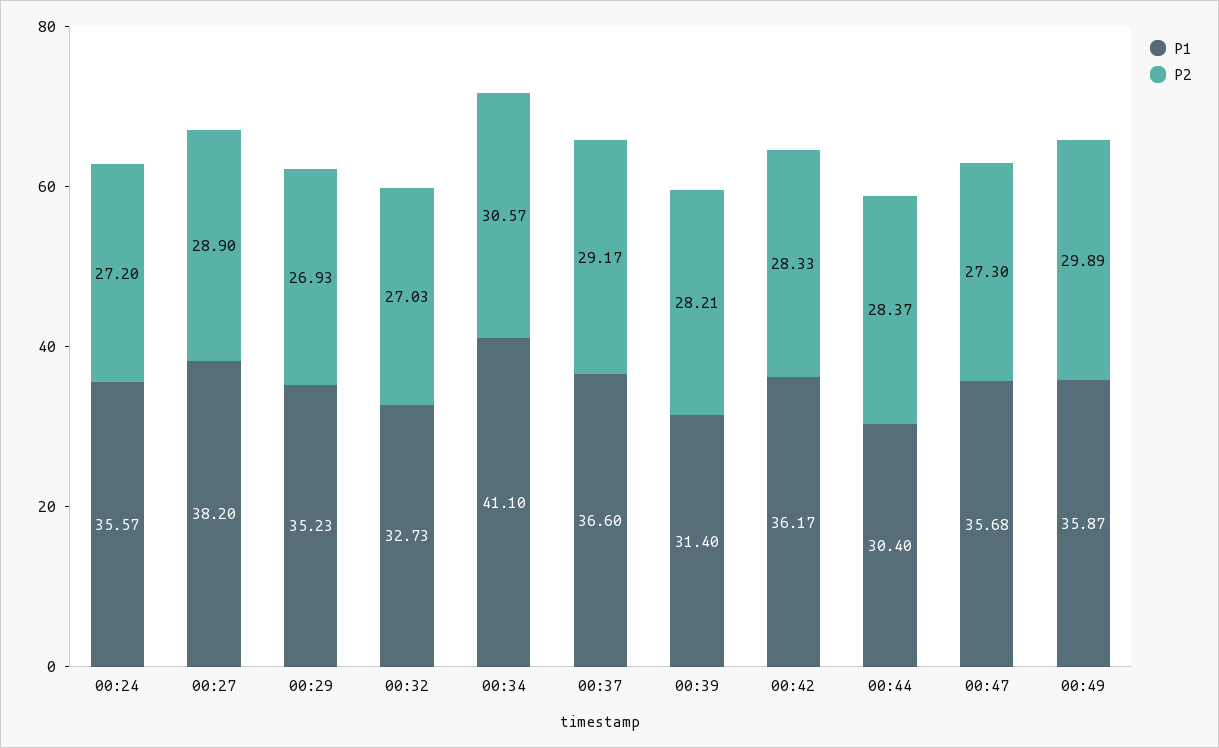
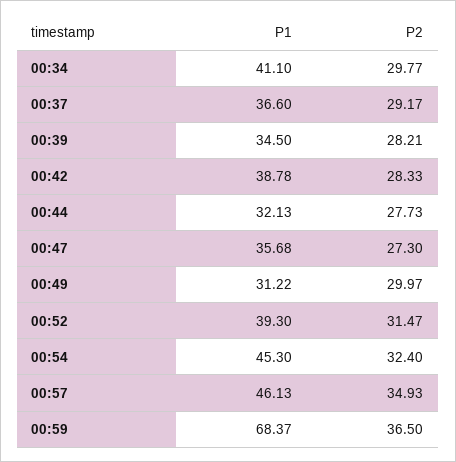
P1, 00:24: 35.57 -> none
P2, 00:24: 27.2 -> none
P1, 00:27: 38.2 -> none
P2, 00:27: 28.9 -> none
P1, 00:29: 35.23 -> none
P2, 00:29: 26.93 -> none
P1, 00:32: 32.73 -> none
P2, 00:32: 27.03 -> none
P2, 00:34: 30.57 -> 29.77
P1, 00:39: 31.4 -> 34.5
P1, 00:42: 36.17 -> 38.78
P1, 00:44: 30.4 -> 32.13
P2, 00:44: 28.37 -> 27.73
P1, 00:49: 35.87 -> 31.22
P2, 00:49: 29.89 -> 29.97
P1, 00:52: none -> 39.3
P2, 00:52: none -> 31.47
P1, 00:54: none -> 45.3
P2, 00:54: none -> 32.4
P1, 00:57: none -> 46.13
P2, 00:57: none -> 34.93
P1, 00:59: none -> 68.37
P2, 00:59: none -> 36.5

